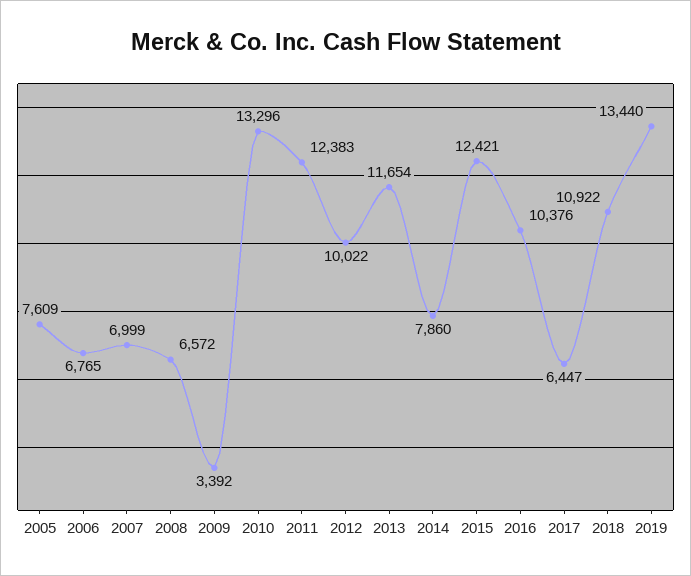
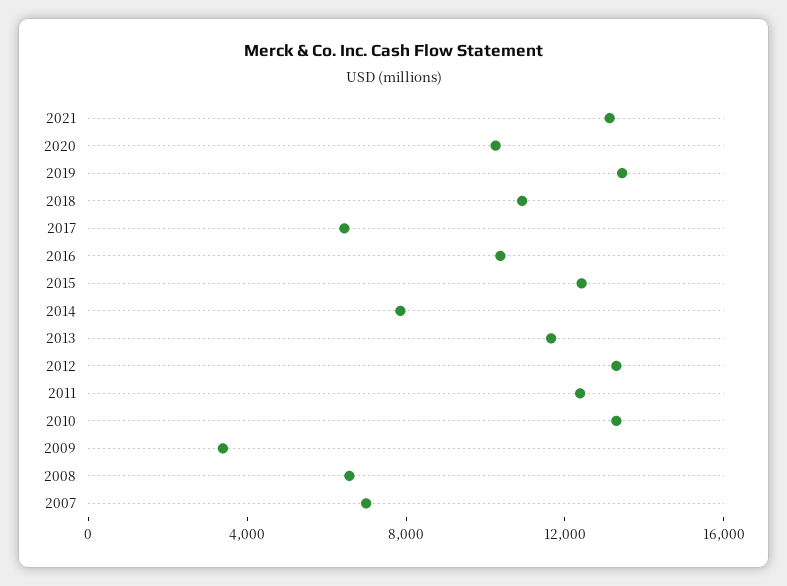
2005: 7609 -> none
2006: 6765 -> none
2012: 10022 -> 13000
2021: none -> 13000
2020: none -> 10000

